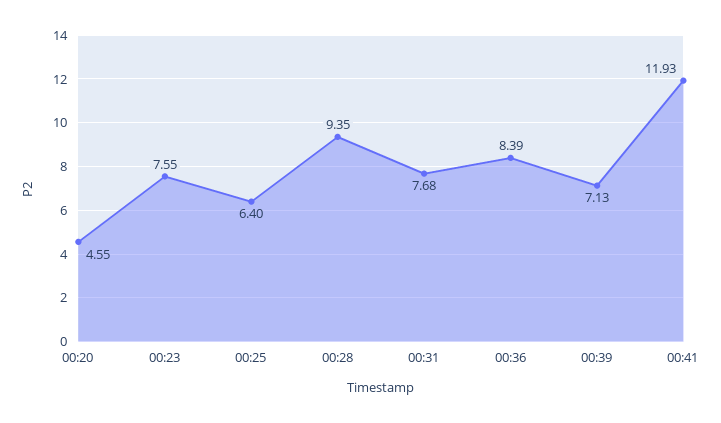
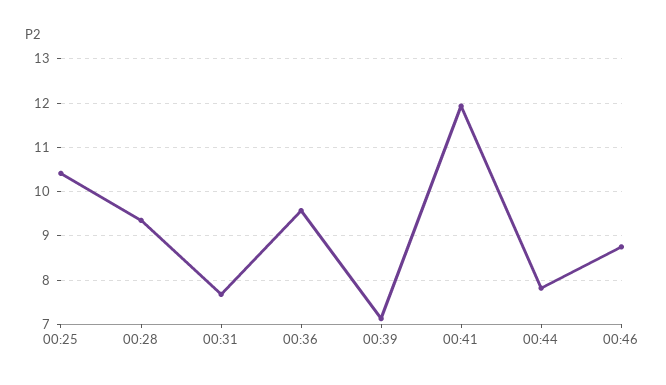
00:20: 4.55 -> none
00:23: 7.55 -> none
00:25: 6.4 -> 10.4
00:36: 8.39 -> 9.6
00:44: none -> 7.8
00:46: none -> 8.8

